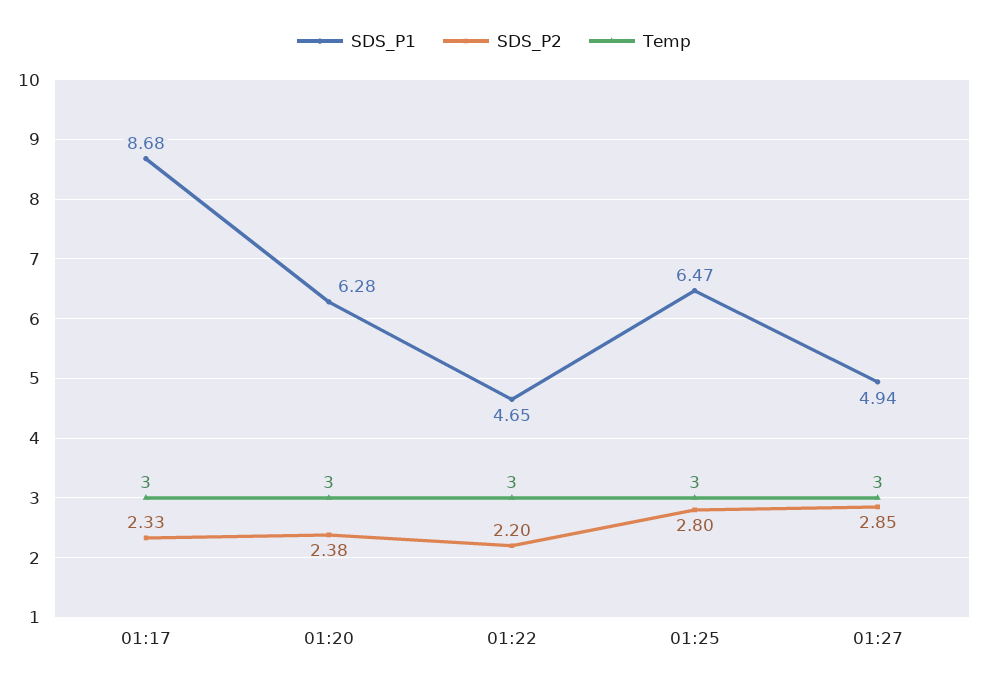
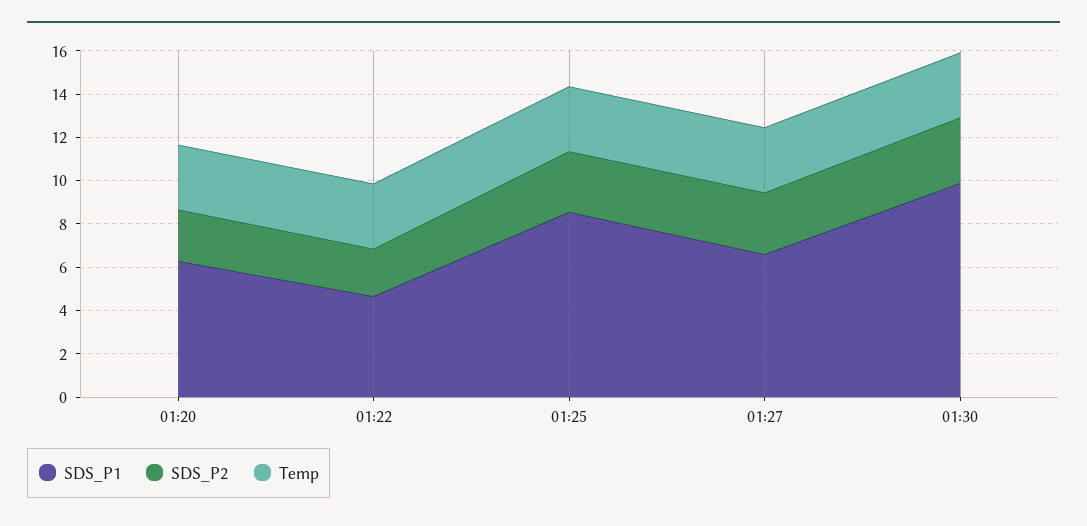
SDS_P1, 01:17: 8.68 -> none
SDS_P2, 01:17: 2.33 -> none
Temp, 01:17: 3 -> none
SDS_P1, 01:25: 6.47 -> 8.5
SDS_P1, 01:27: 4.94 -> 6.5
SDS_P1, 01:30: none -> 10
SDS_P2, 01:30: none -> 3
Temp, 01:30: none -> 3

